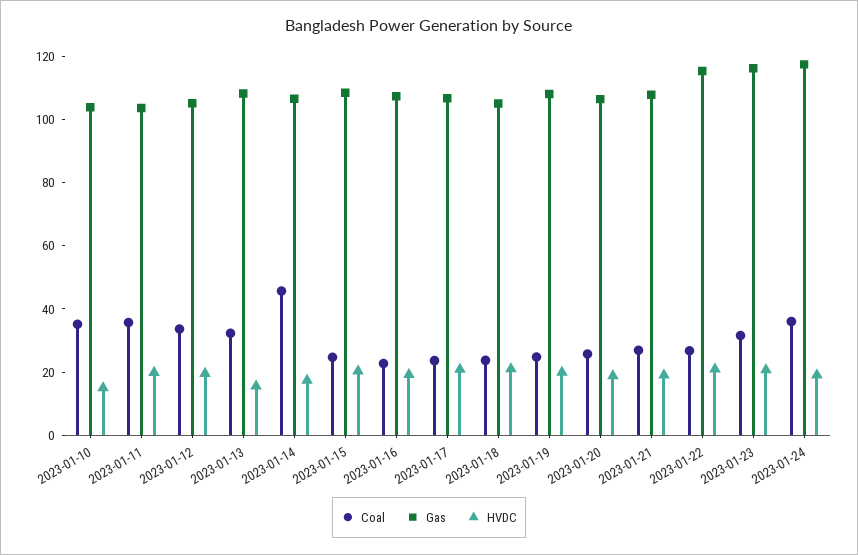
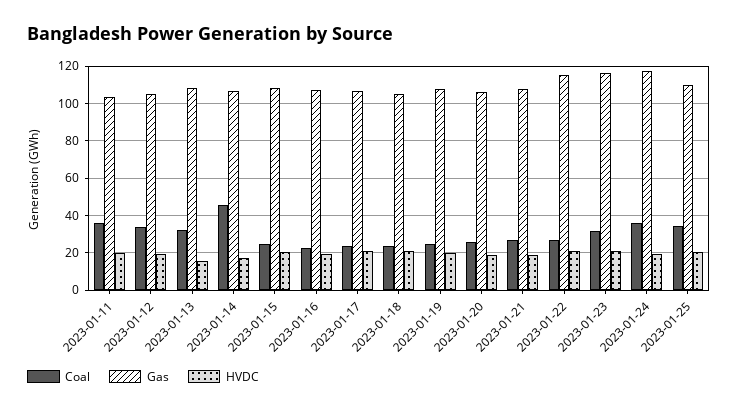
Coal, 2023-01-10: 35 -> none
Gas, 2023-01-10: 105 -> none
HVDC, 2023-01-10: 15 -> none
Coal, 2023-01-25: none -> 35
Gas, 2023-01-25: none -> 110
HVDC, 2023-01-25: none -> 20

